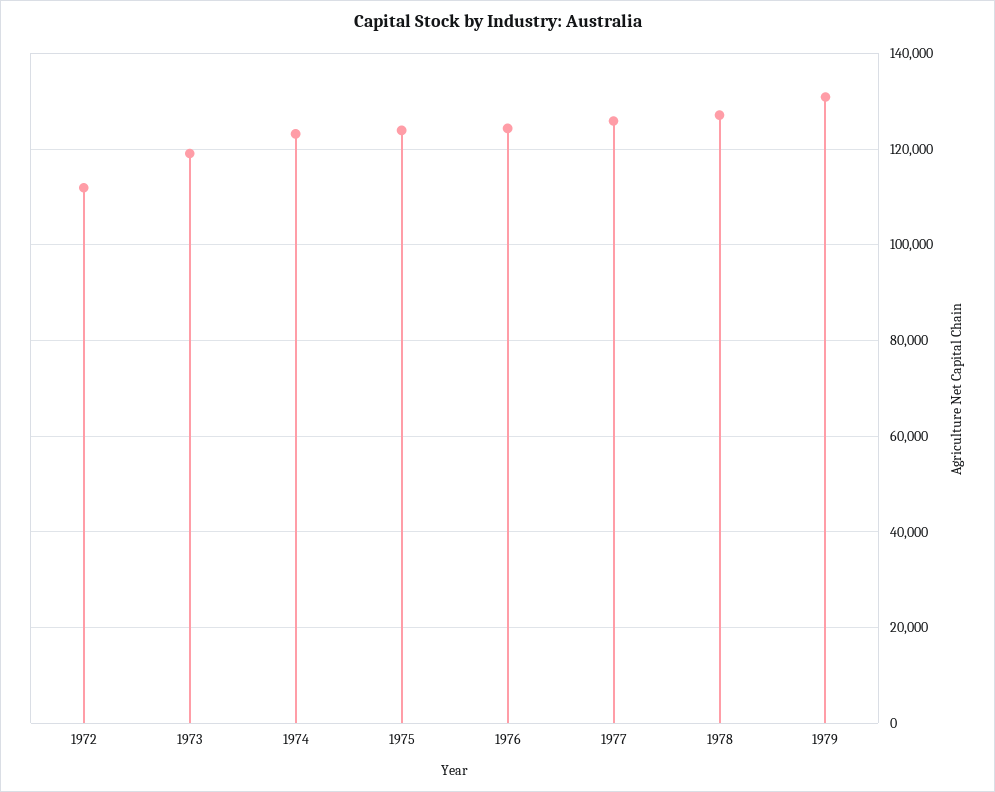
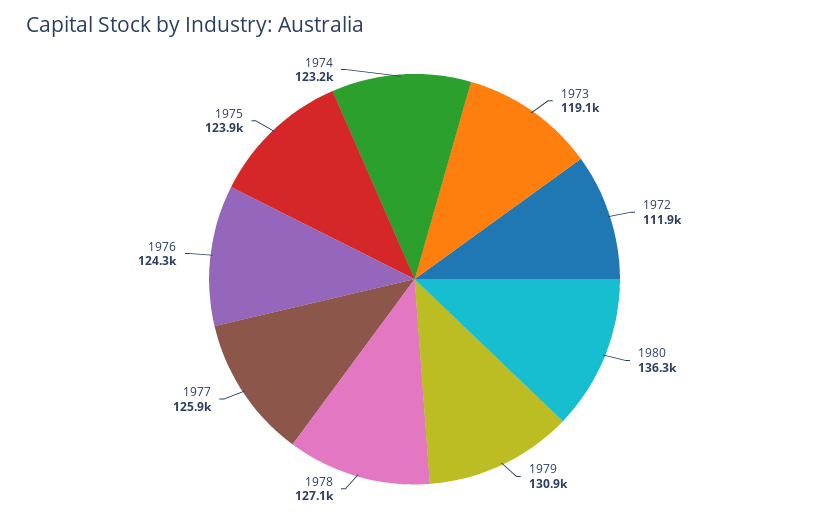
1980: none -> 136300

